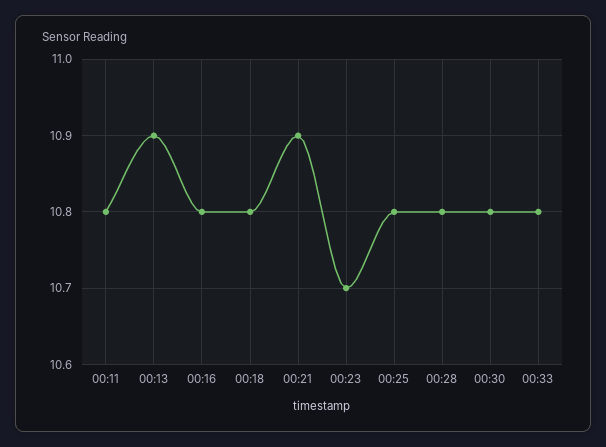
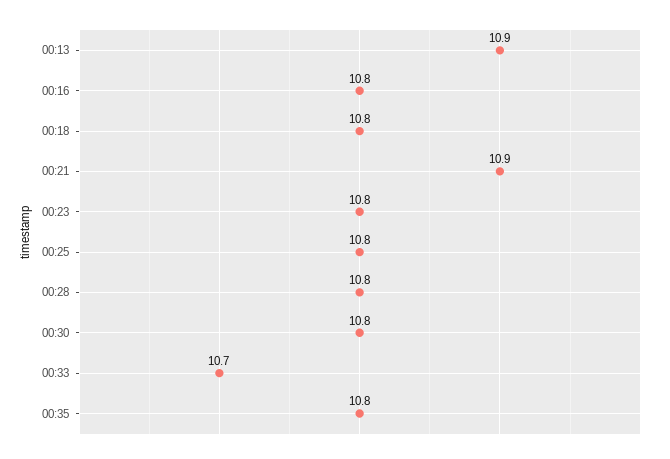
00:11: 10.8 -> none
00:23: 10.7 -> 10.8
00:33: 10.8 -> 10.7
00:35: none -> 10.8

